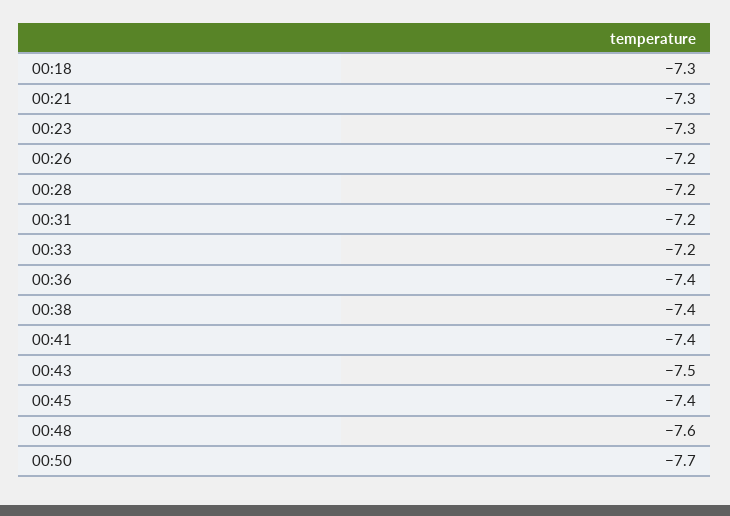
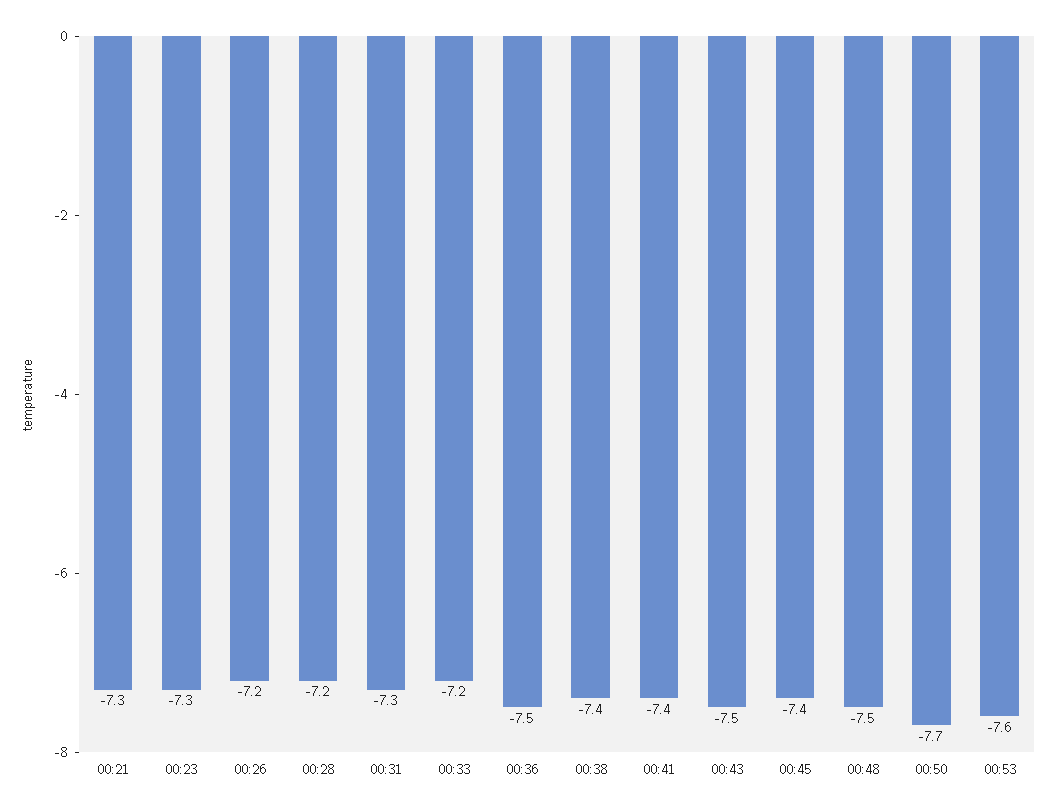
00:18: -7.3 -> none
00:31: -7.2 -> -7.3
00:36: -7.4 -> -7.5
00:48: -7.6 -> -7.5
00:53: none -> -7.6

